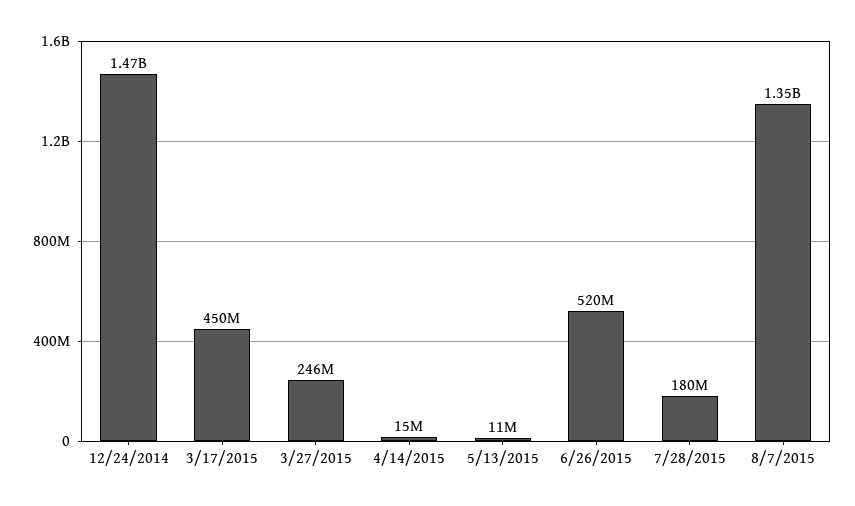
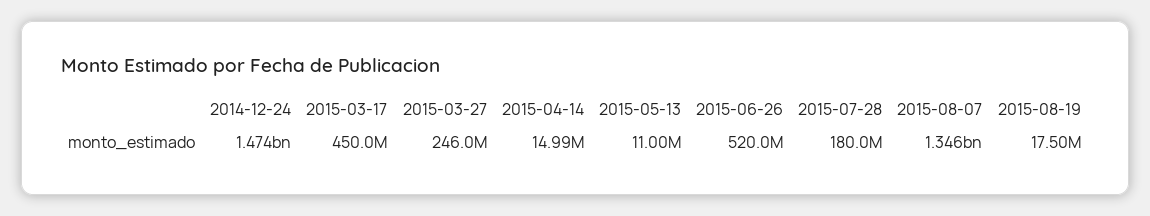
2015-08-19: none -> 17500000

